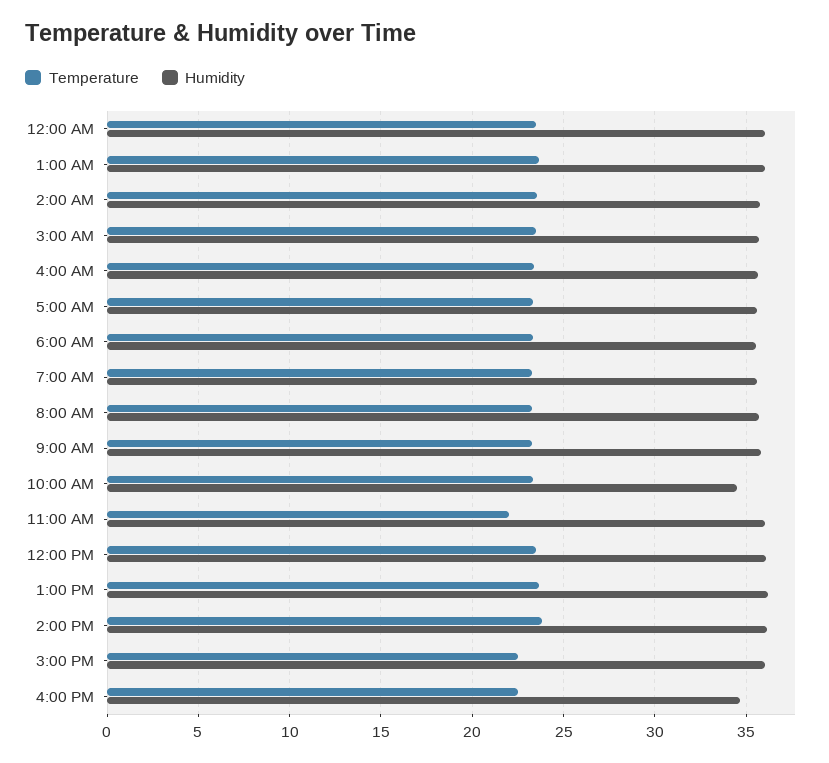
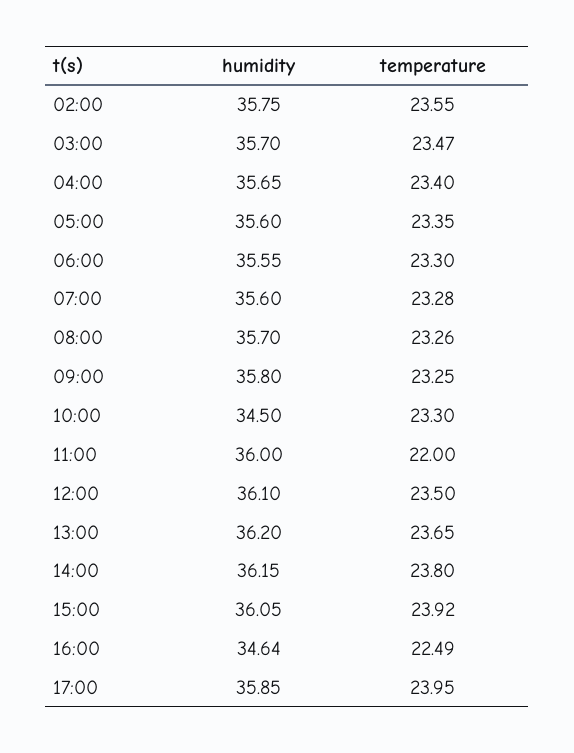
Temperature, 12:00 AM: 23.5 -> none
Humidity, 12:00 AM: 36 -> none
Temperature, 1:00 AM: 23.5 -> none
Humidity, 1:00 AM: 36 -> none
Temperature, 3:00 PM: 22.5 -> 23.92
Humidity, 17:00: none -> 35.85
Temperature, 17:00: none -> 23.95

